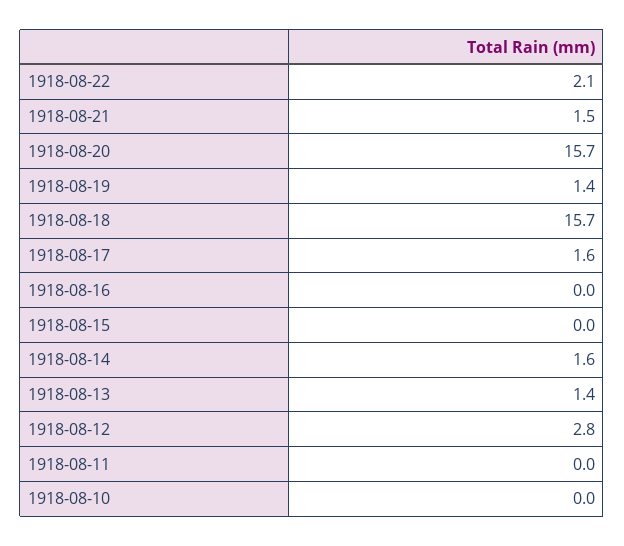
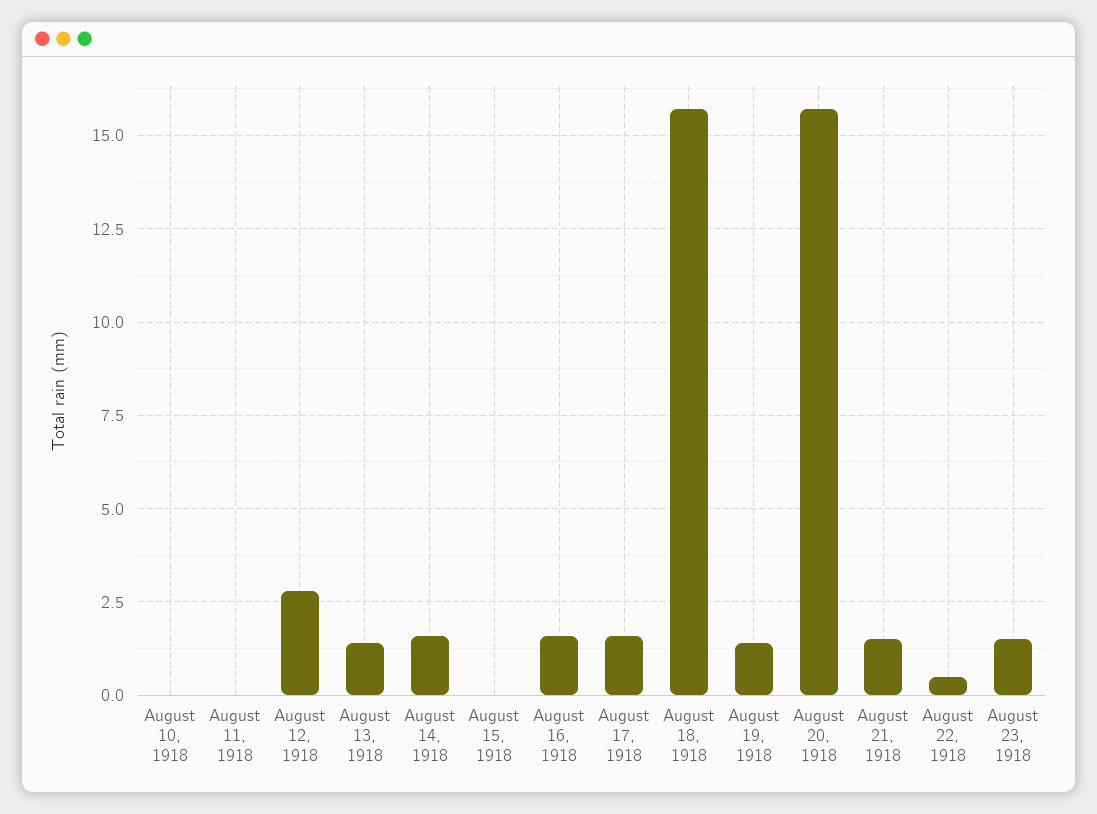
1918-08-22: 2.1 -> 0.5
1918-08-16: 0 -> 1.5
August 23, 1918: none -> 1.5

